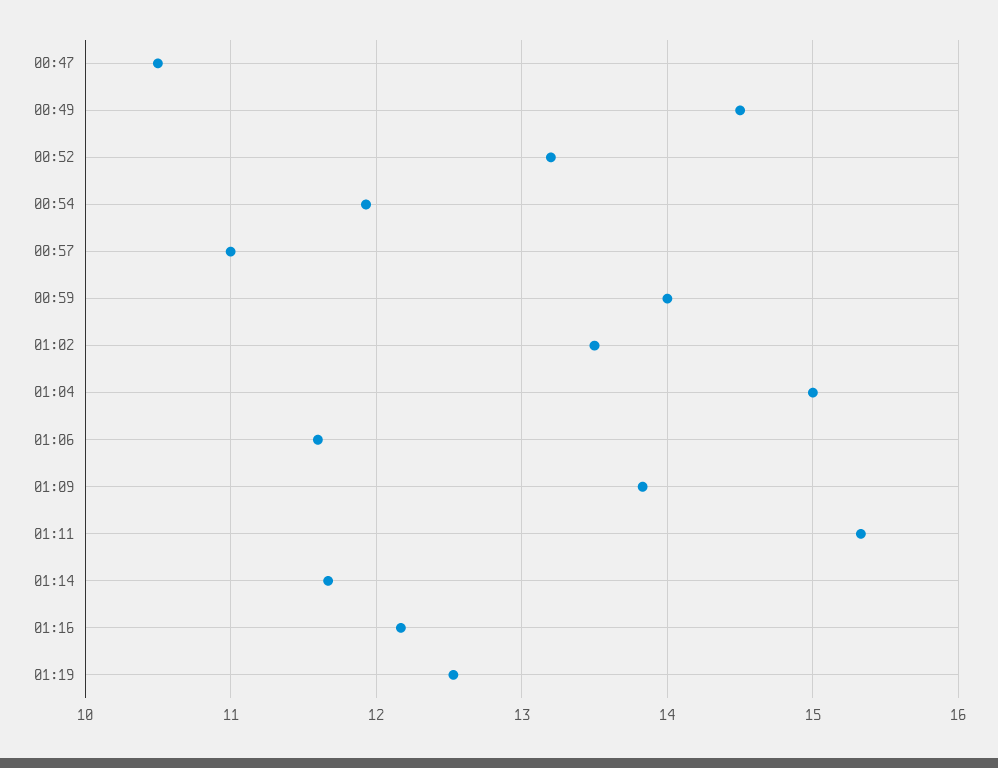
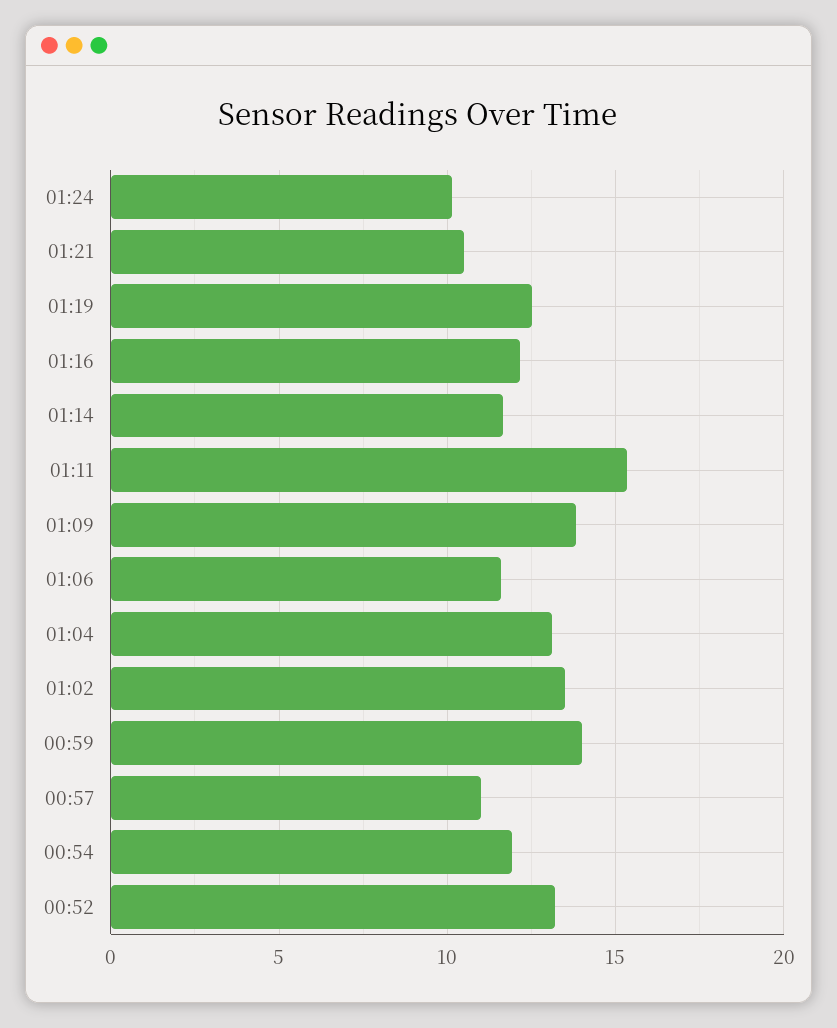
00:47: 10.5 -> none
00:49: 14.5 -> none
01:04: 15 -> 13
01:24: none -> 10
01:21: none -> 10.5

